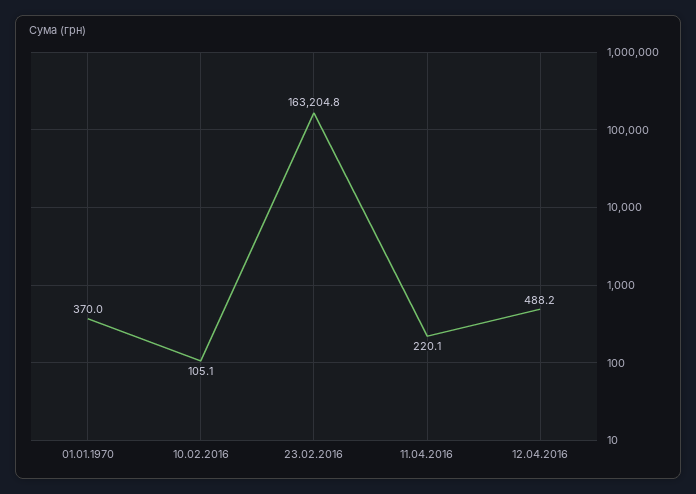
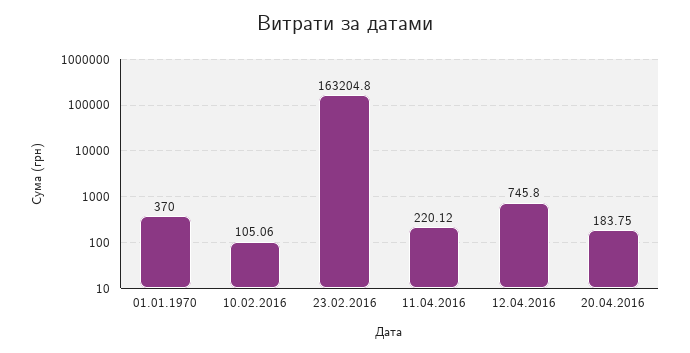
12.04.2016: 488.2 -> 745.8
20.04.2016: none -> 183.75

